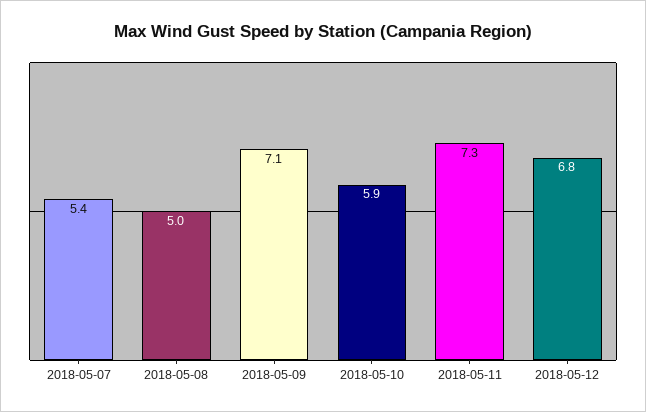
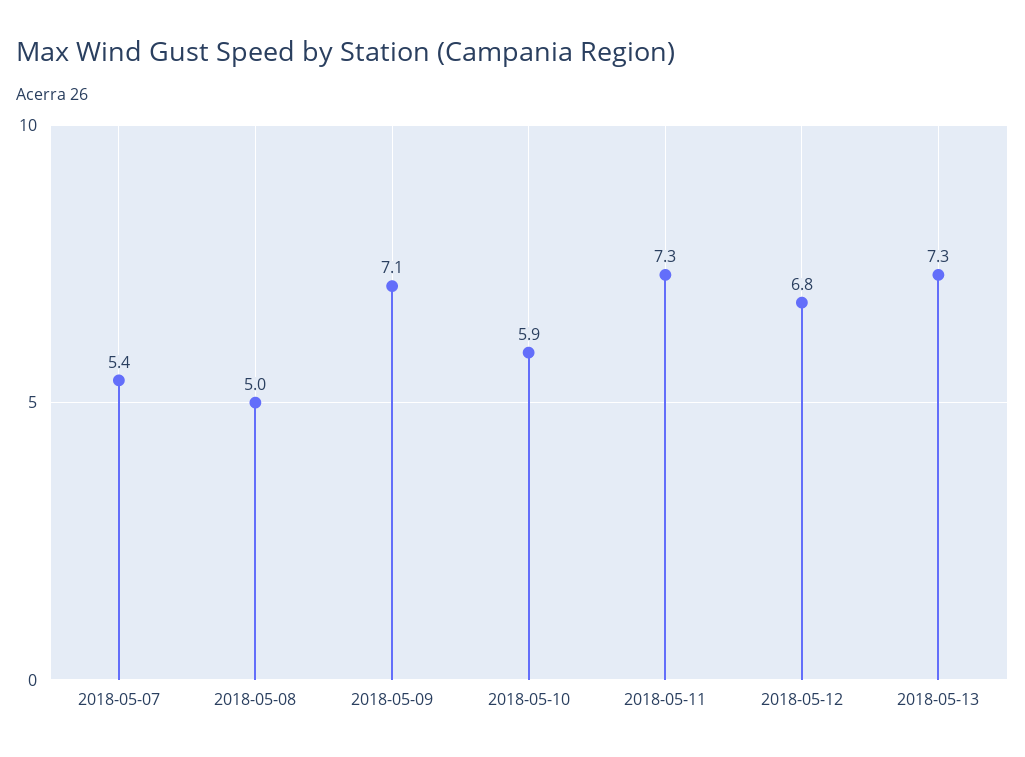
2018-05-13: none -> 7.3

